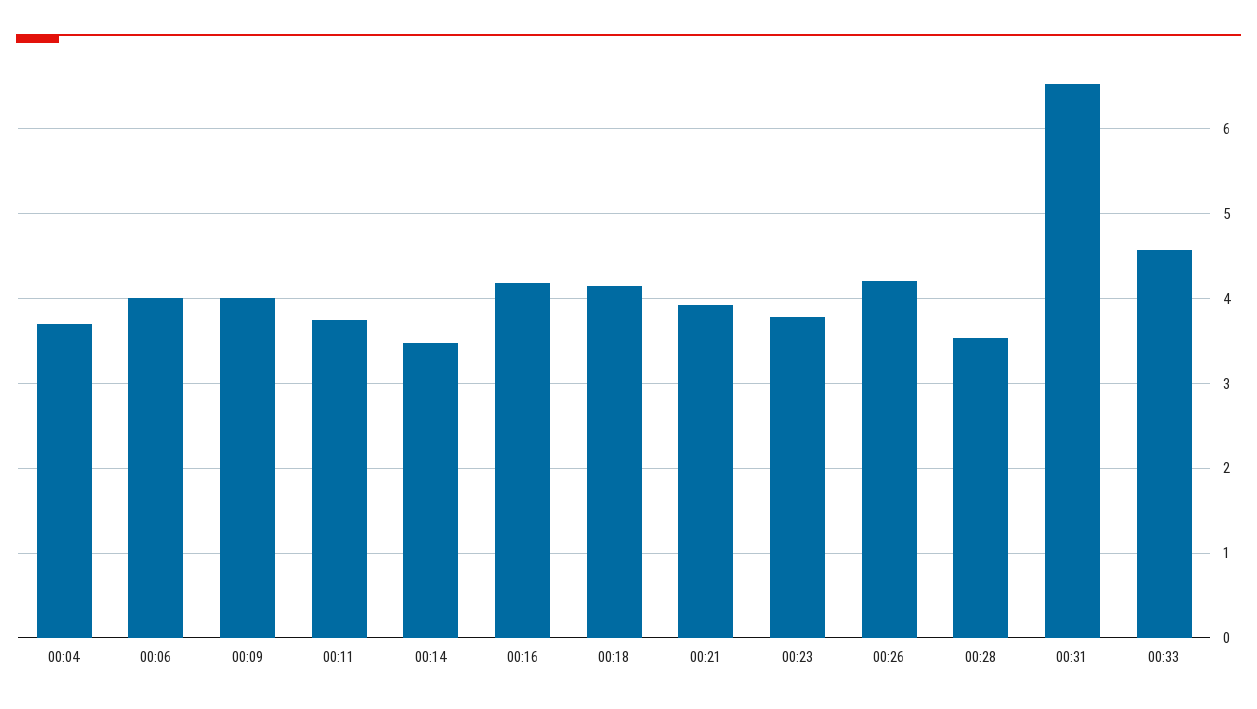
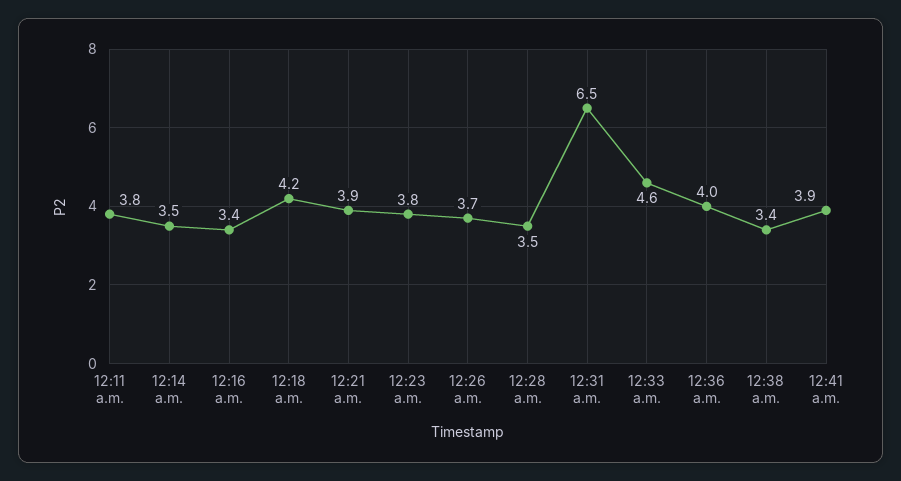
00:04: 3.7 -> none
00:06: 4 -> none
00:09: 4 -> none
00:16: 4.2 -> 3.4
00:26: 4.2 -> 3.7
12:36 a.m.: none -> 4
12:38 a.m.: none -> 3.4
12:41 a.m.: none -> 3.9

